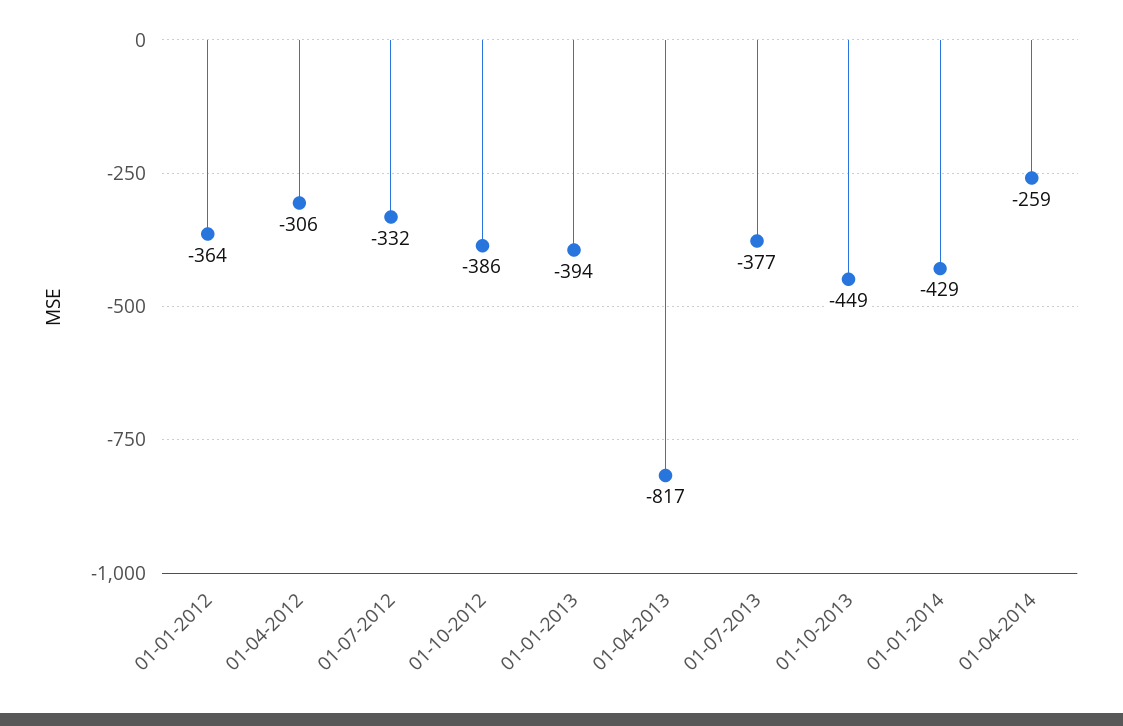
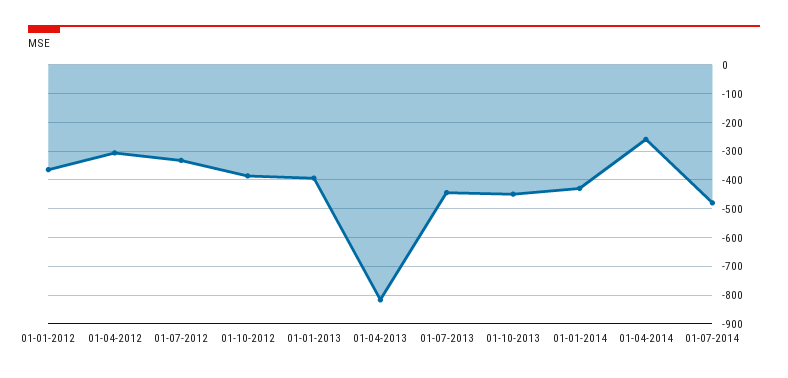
01-07-2013: -377 -> -450
01-07-2014: none -> -475

